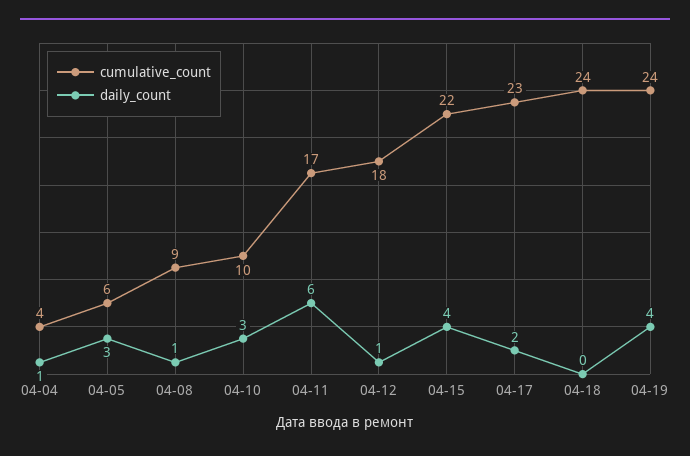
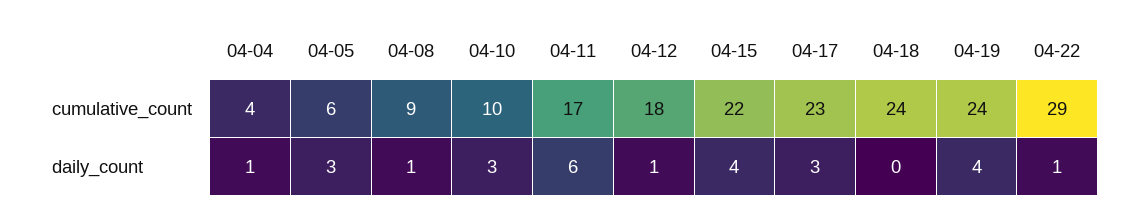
daily_count, 04-17: 2 -> 3
cumulative_count, 04-22: none -> 29
daily_count, 04-22: none -> 1

